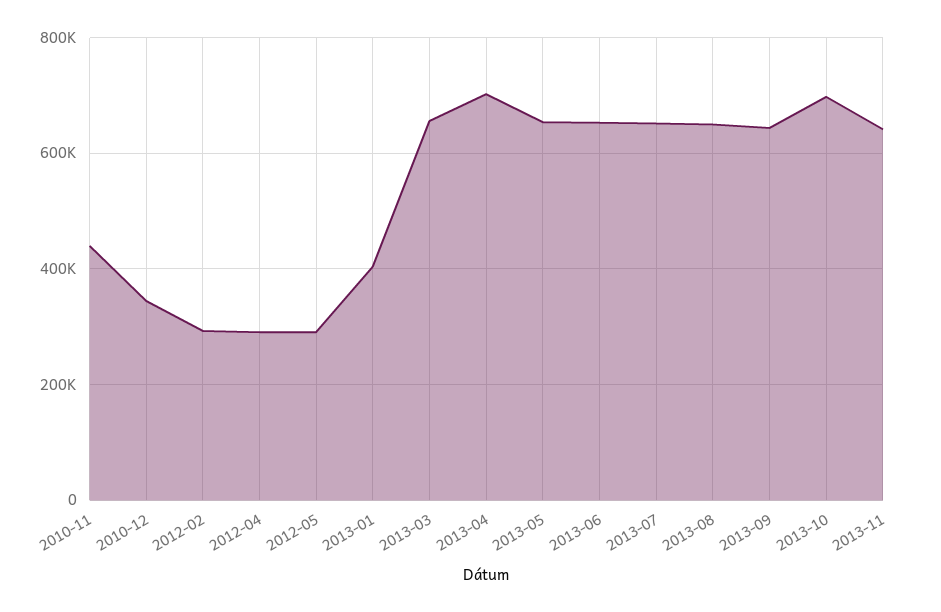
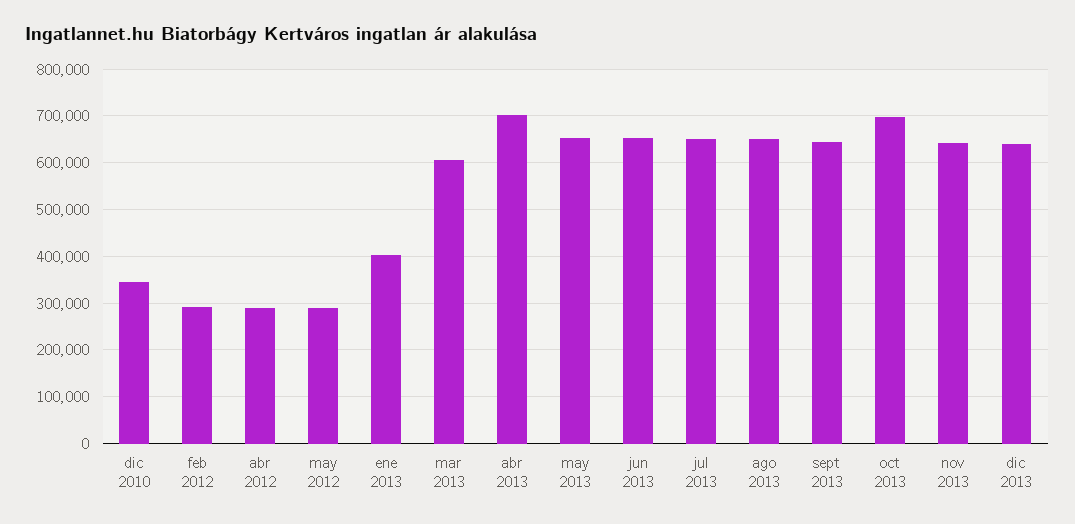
2010-11: 440000 -> none
2013-03: 660000 -> 600000
dic 2013: none -> 640000

